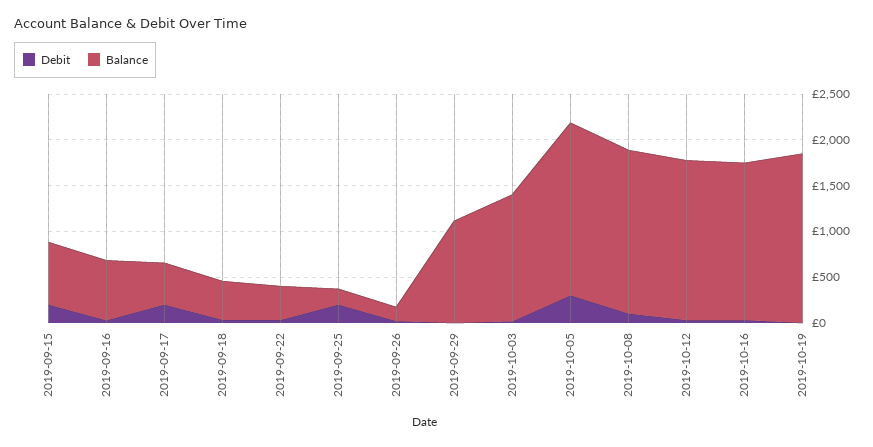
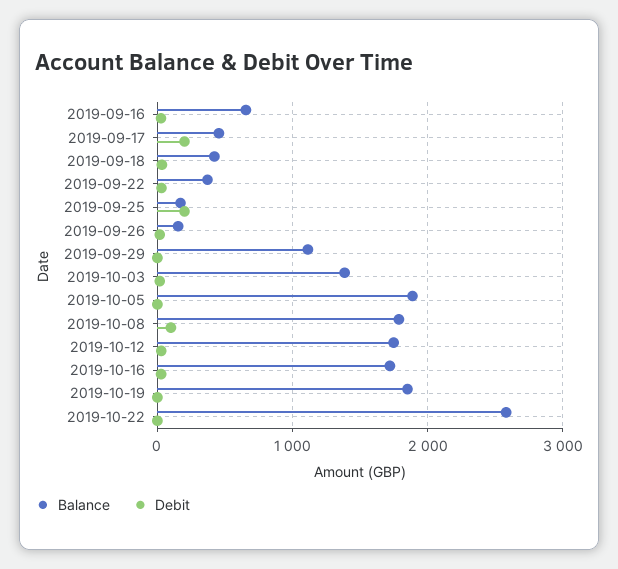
Debit, 2019-09-15: 200 -> none
Balance, 2019-09-15: 700 -> none
Debit, 2019-10-05: 300 -> 0
Balance, 2019-10-22: none -> 2600
Debit, 2019-10-22: none -> 0

